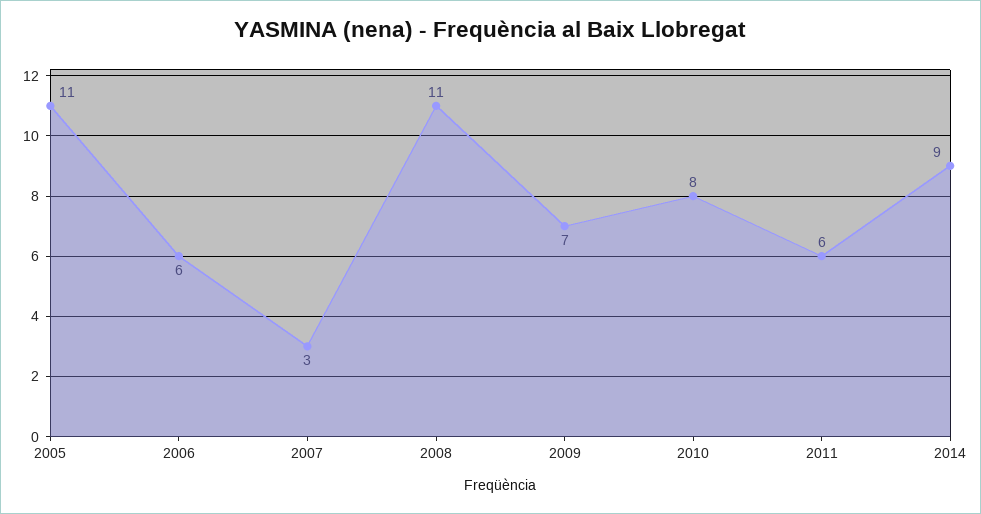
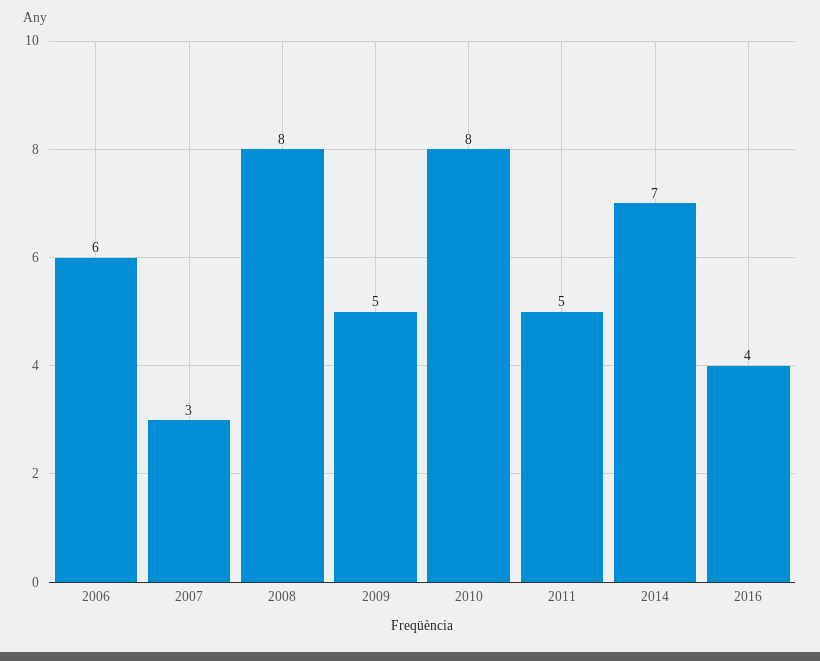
2005: 11 -> none
2008: 11 -> 8
2009: 7 -> 5
2011: 6 -> 5
2014: 9 -> 7
2016: none -> 4

